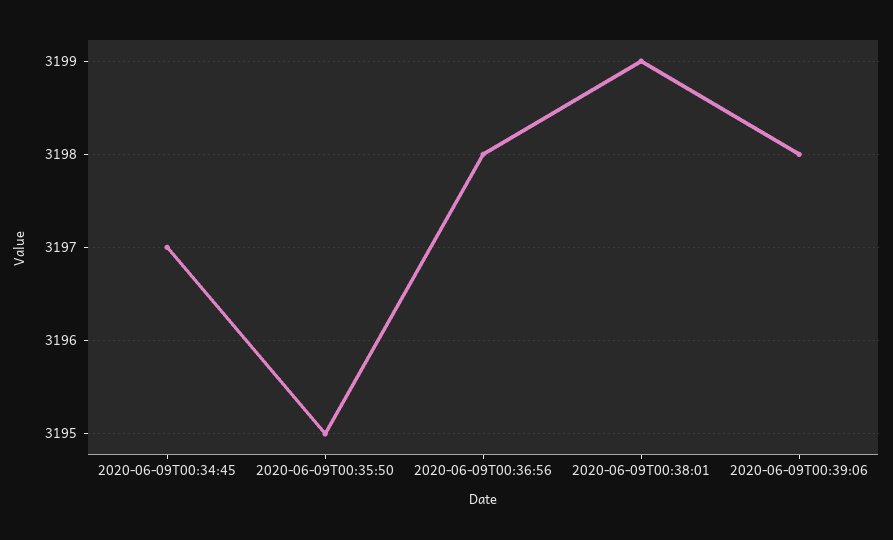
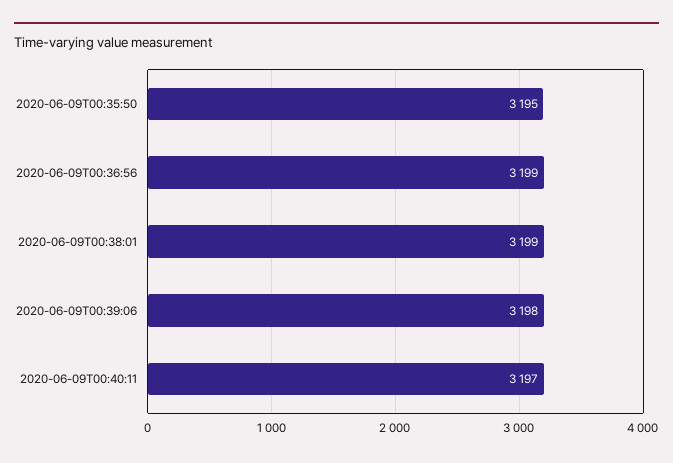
2020-06-09T00:34:45: 3197 -> none
2020-06-09T00:36:56: 3198 -> 3199
2020-06-09T00:40:11: none -> 3197

